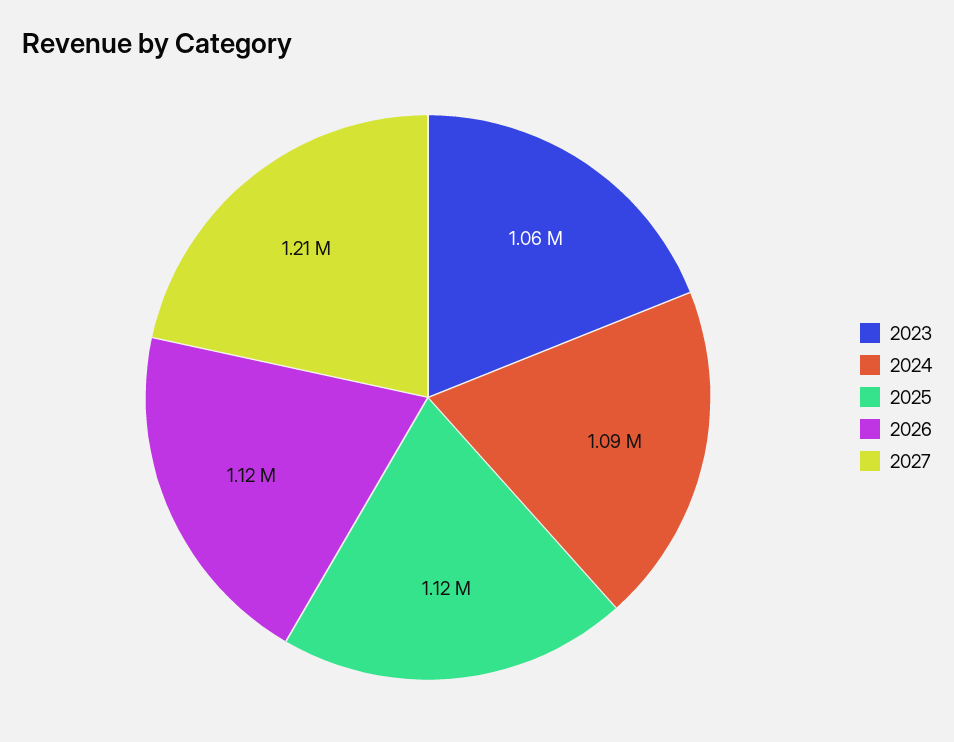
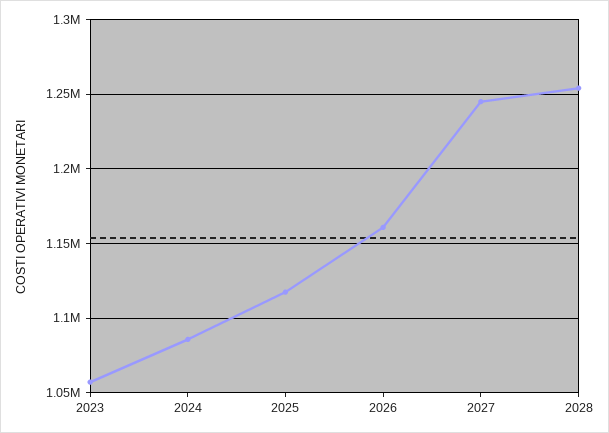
2026: 1120000 -> 1160000
2027: 1210000 -> 1245000
2028: none -> 1255000

